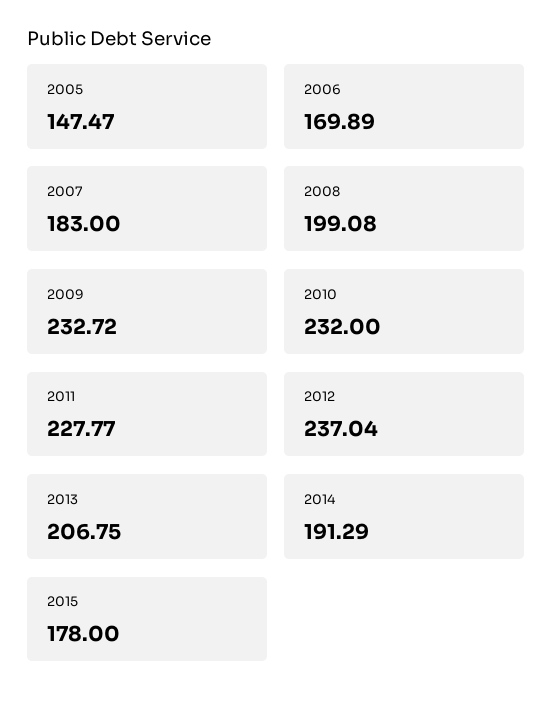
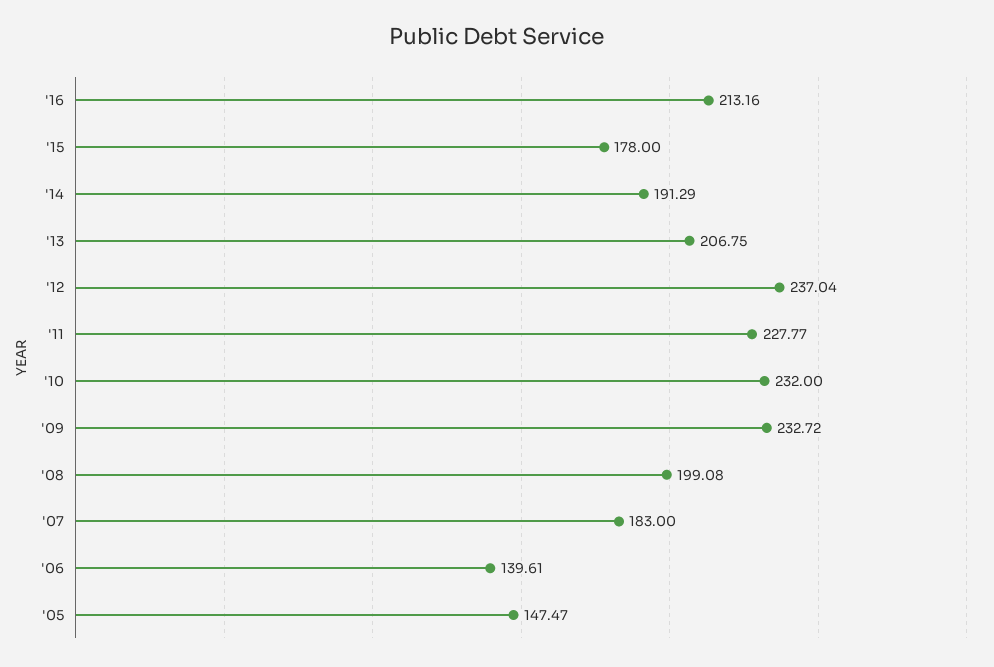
2006: 169.89 -> 139.61
'16: none -> 213.16

